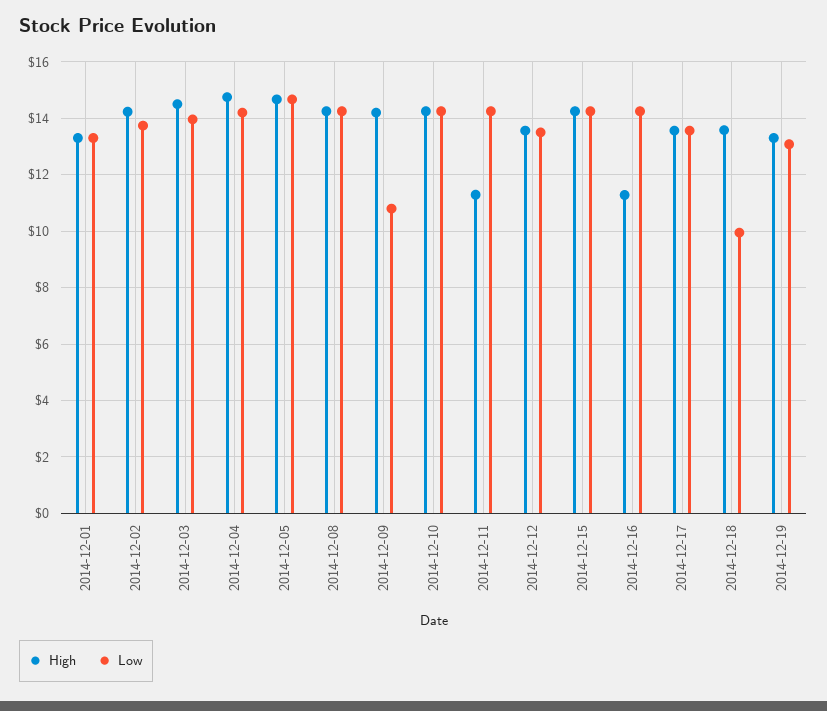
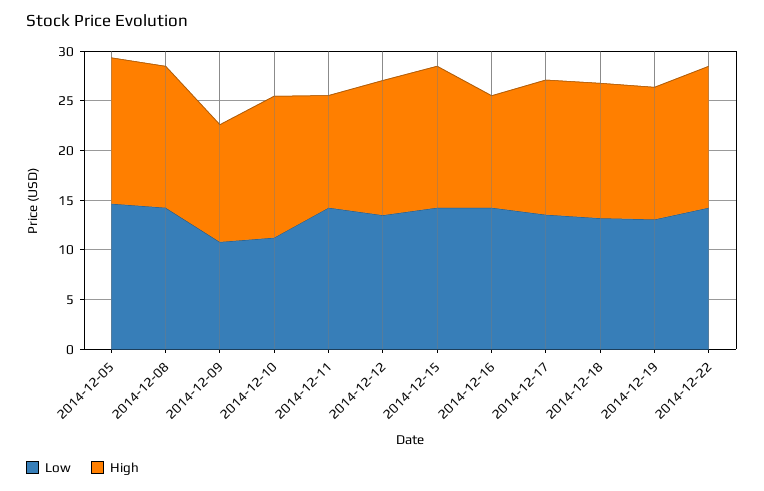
High, 2014-12-01: 13.25 -> none
Low, 2014-12-01: 13.25 -> none
High, 2014-12-02: 14.25 -> none
Low, 2014-12-02: 13.75 -> none
High, 2014-12-03: 14.5 -> none
Low, 2014-12-03: 14 -> none
High, 2014-12-04: 14.75 -> none
Low, 2014-12-04: 14.25 -> none
High, 2014-12-09: 14.25 -> 12
Low, 2014-12-10: 14.25 -> 11
Low, 2014-12-18: 10 -> 13
Low, 2014-12-22: none -> 14
High, 2014-12-22: none -> 14

